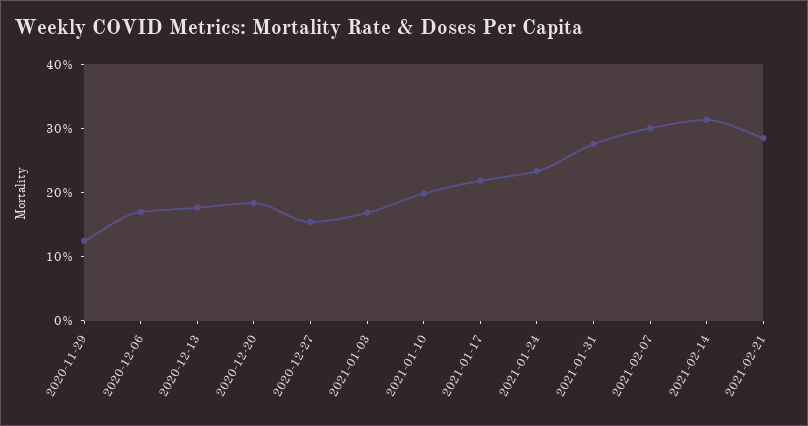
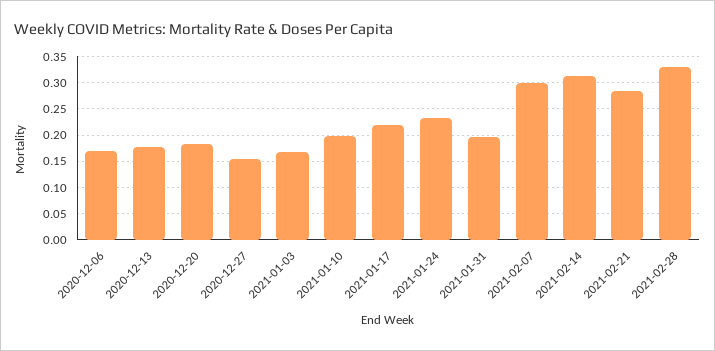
2020-11-29: 0.12 -> none
2021-01-31: 0.28 -> 0.2
2021-02-28: none -> 0.325

